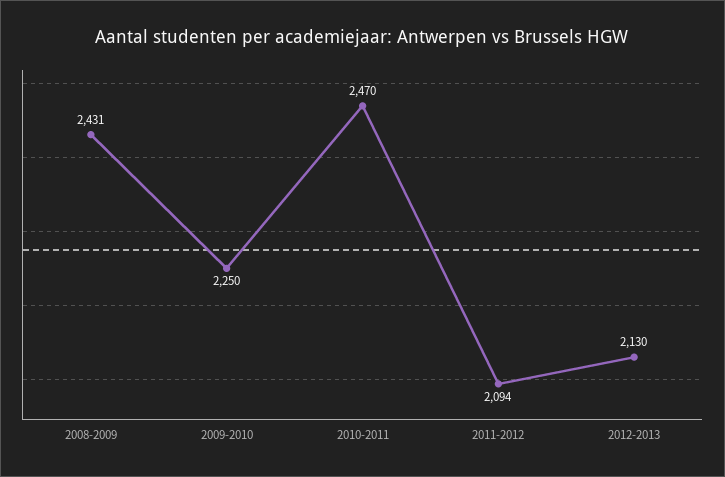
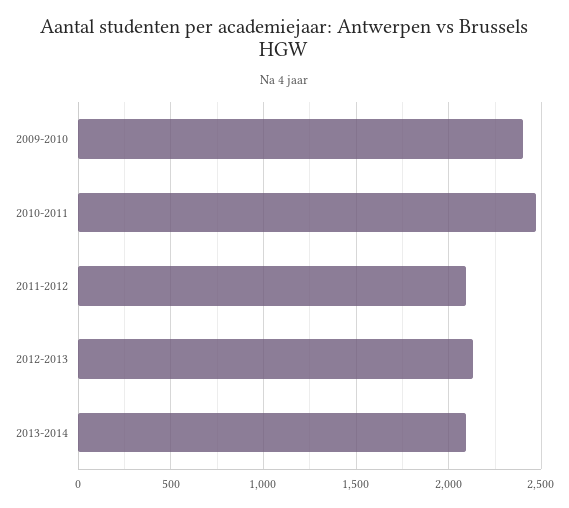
2008-2009: 2431 -> none
2009-2010: 2250 -> 2400
2013-2014: none -> 2100

